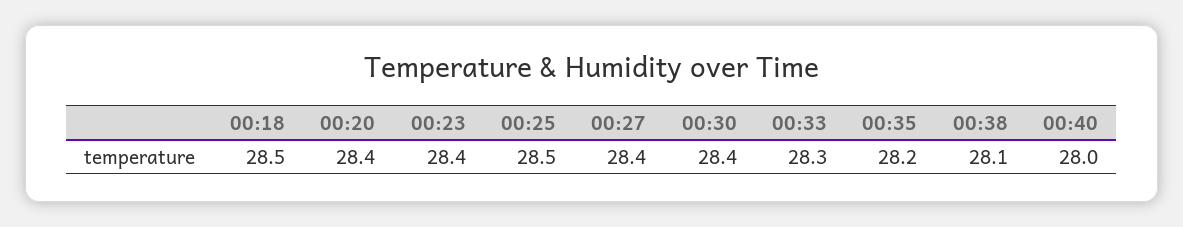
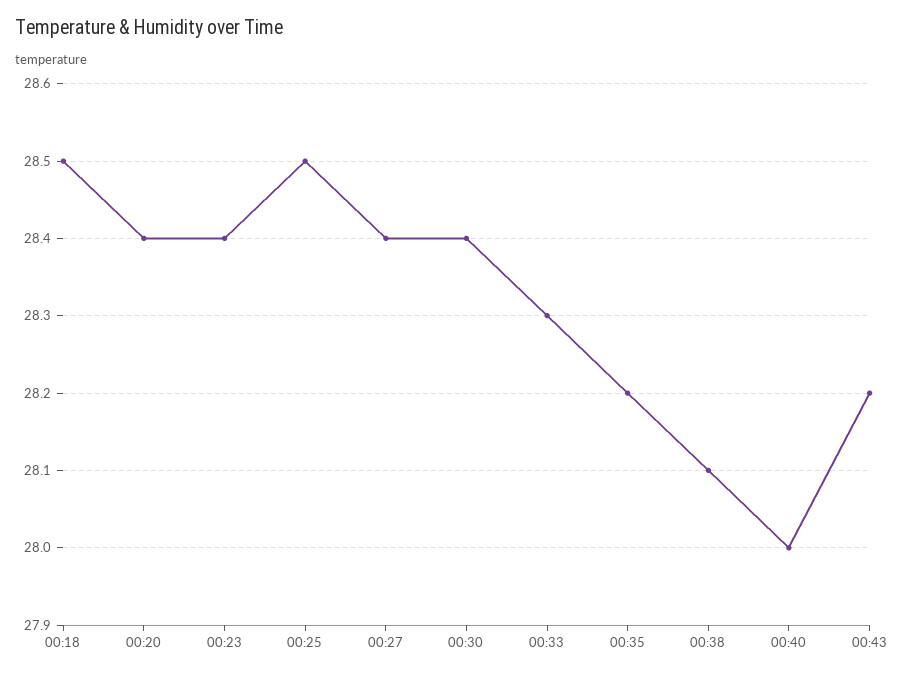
00:43: none -> 28.2

